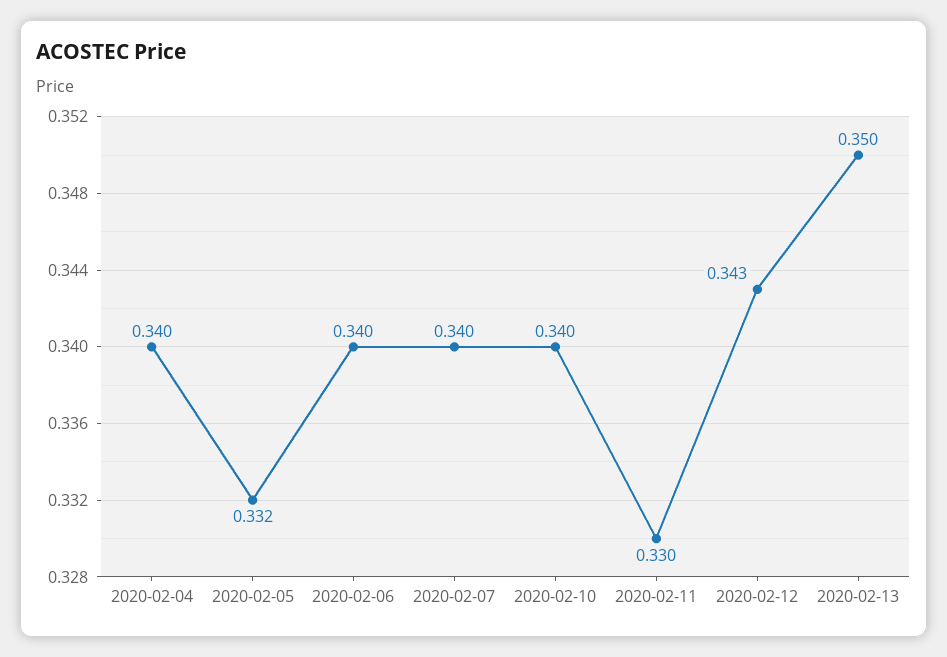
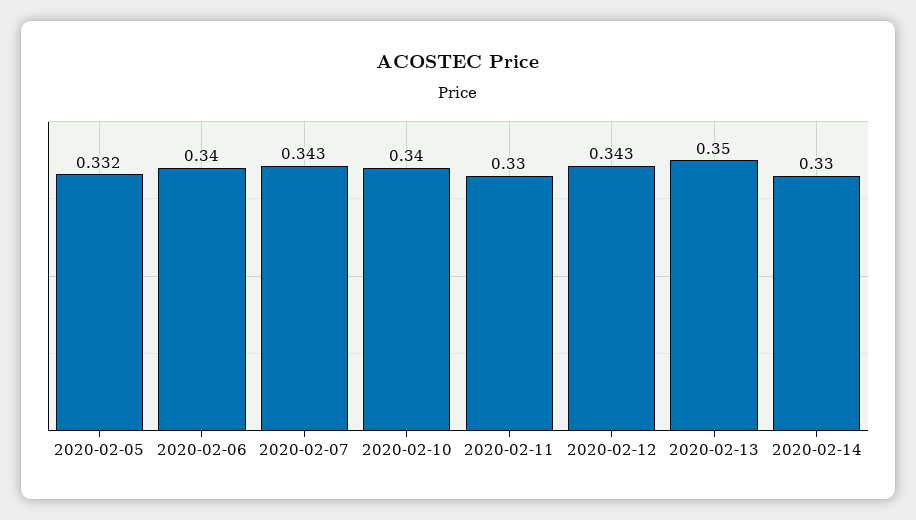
2020-02-04: 0.34 -> none
2020-02-07: 0.34 -> 0.343
2020-02-14: none -> 0.33

